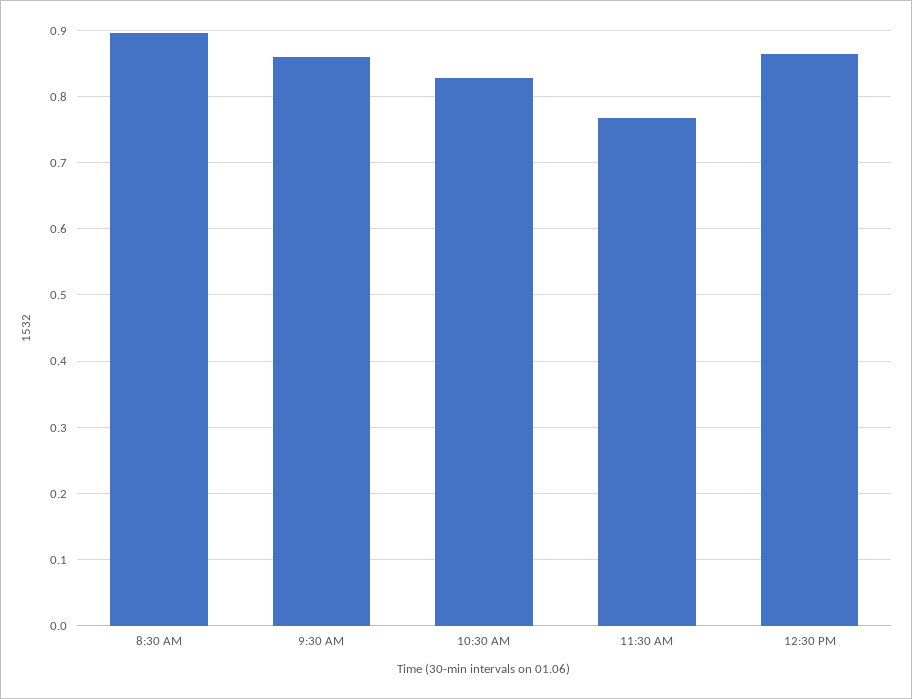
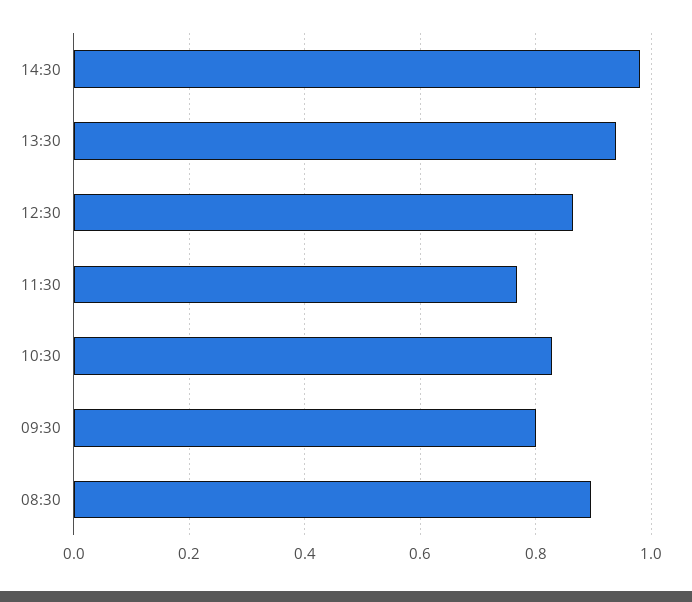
9:30 AM: 0.86 -> 0.8
14:30: none -> 0.98
13:30: none -> 0.94

